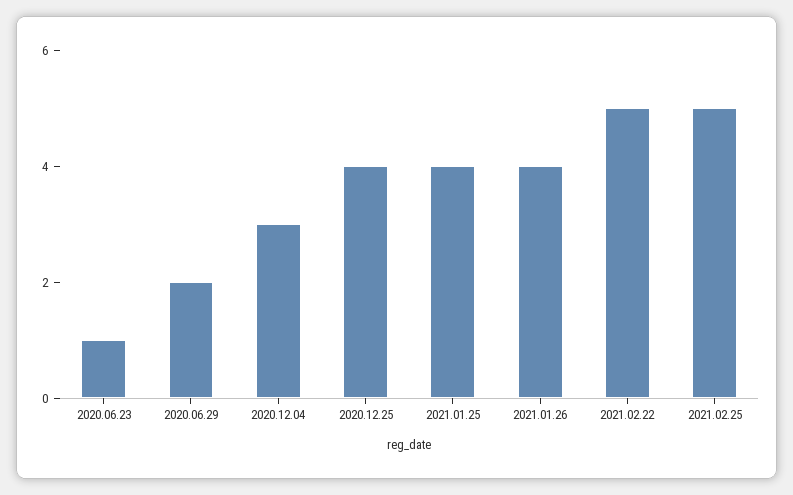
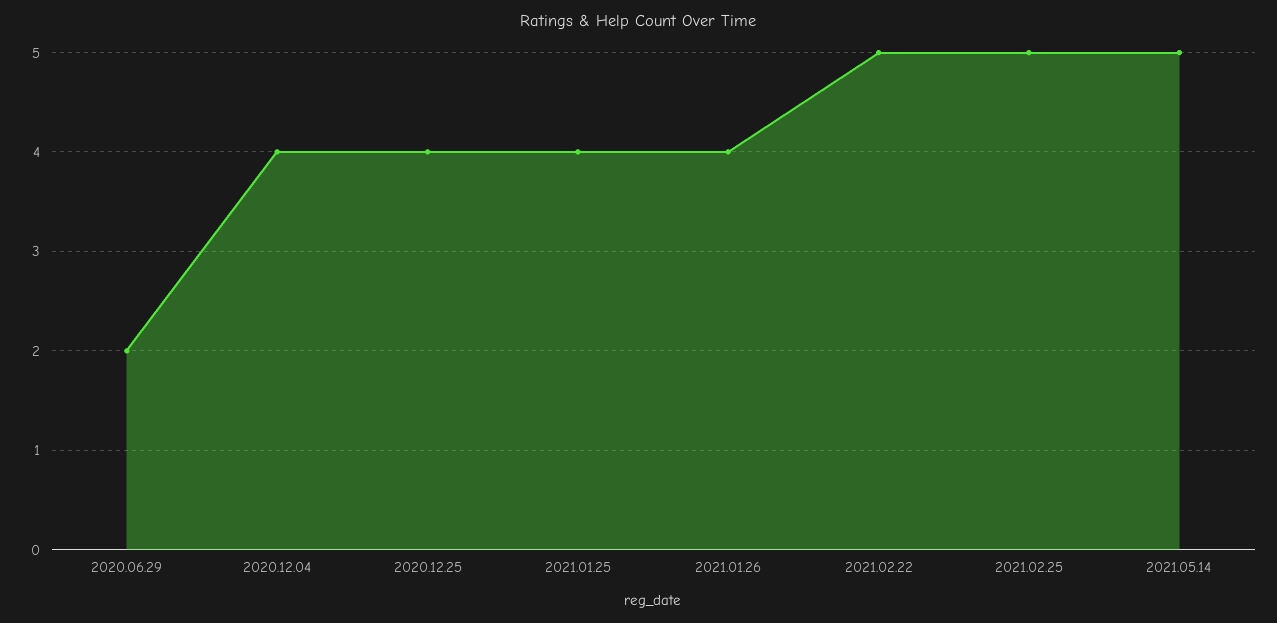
2020.06.23: 1 -> none
2020.12.04: 3 -> 4
2021.05.14: none -> 5

